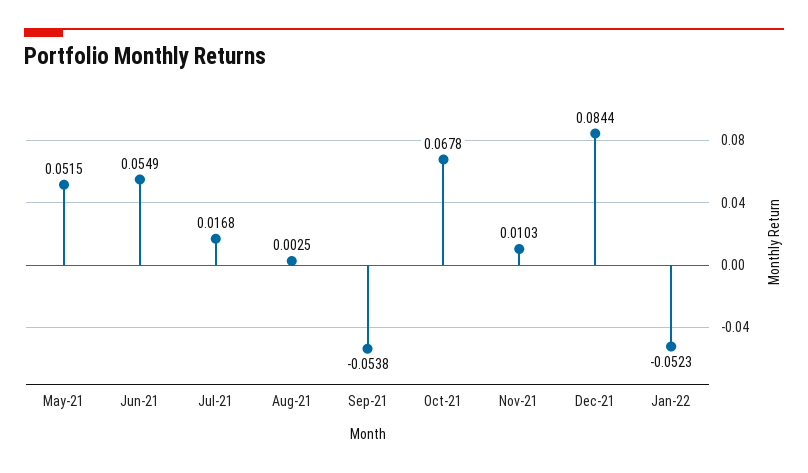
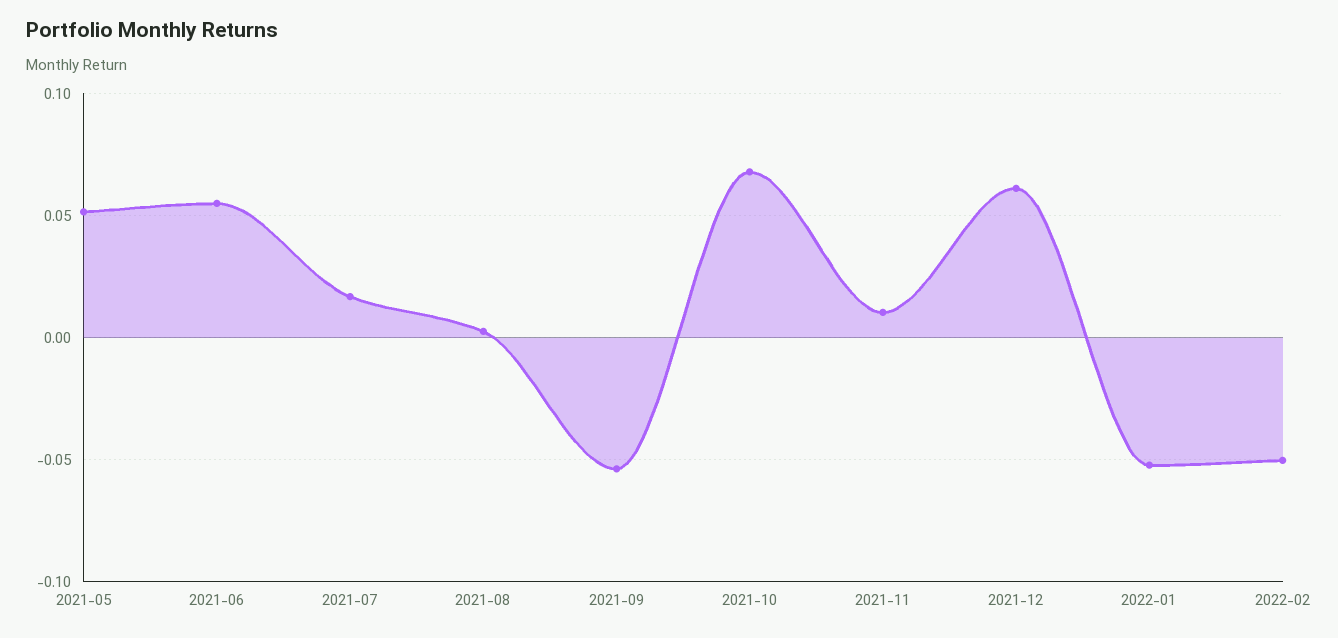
Dec-21: 0.0844 -> 0.06
2022-02: none -> -0.05

